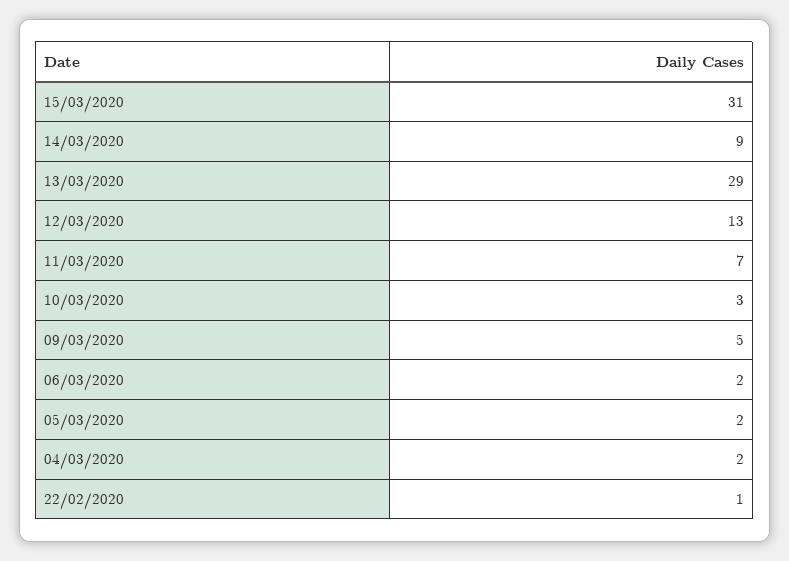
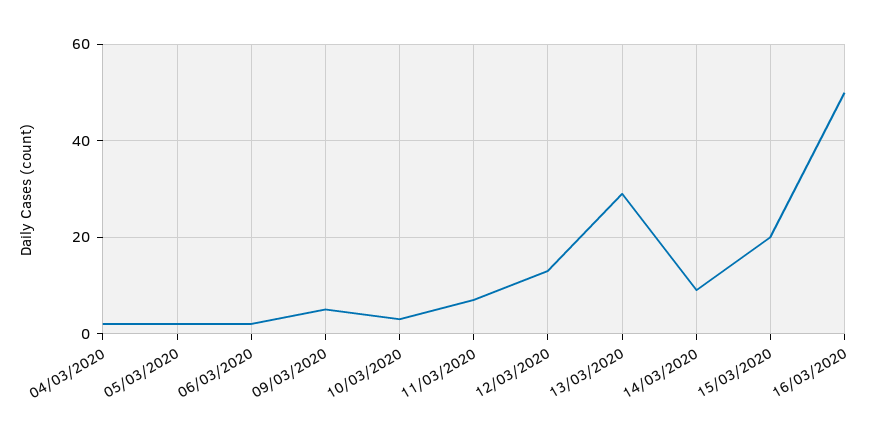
15/03/2020: 31 -> 20
22/02/2020: 1 -> none
16/03/2020: none -> 50

